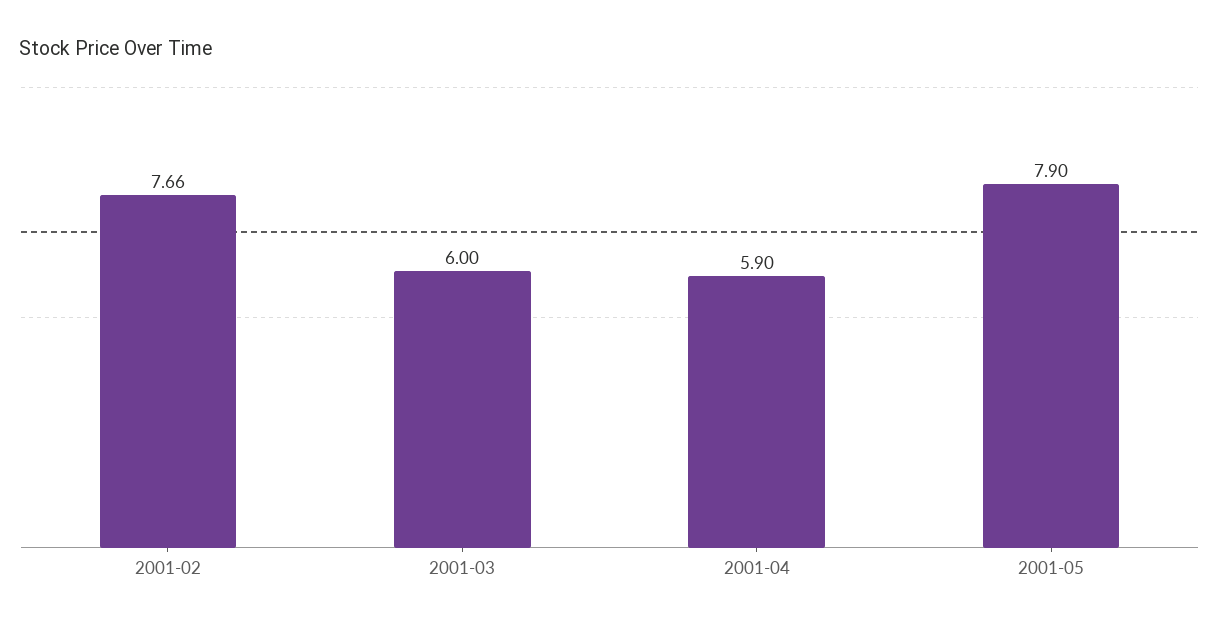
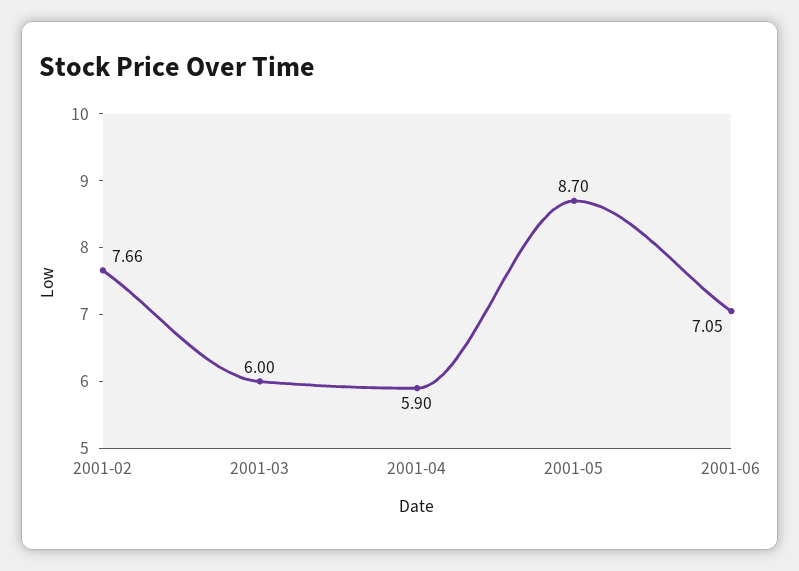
2001-05: 7.9 -> 8.7
2001-06: none -> 7.05

